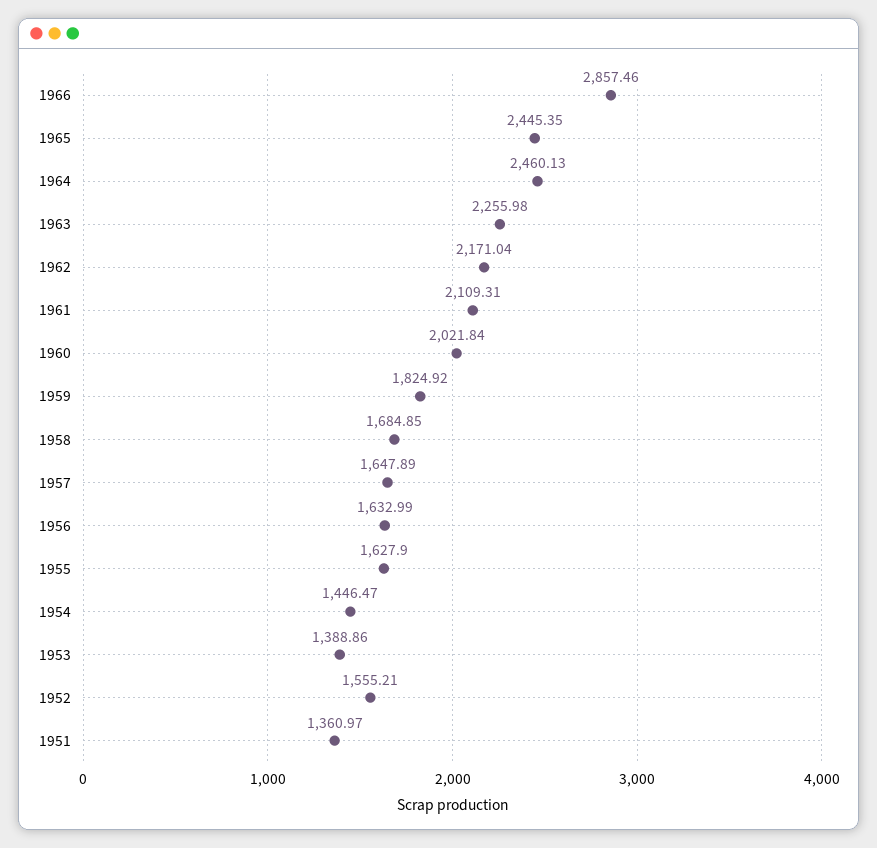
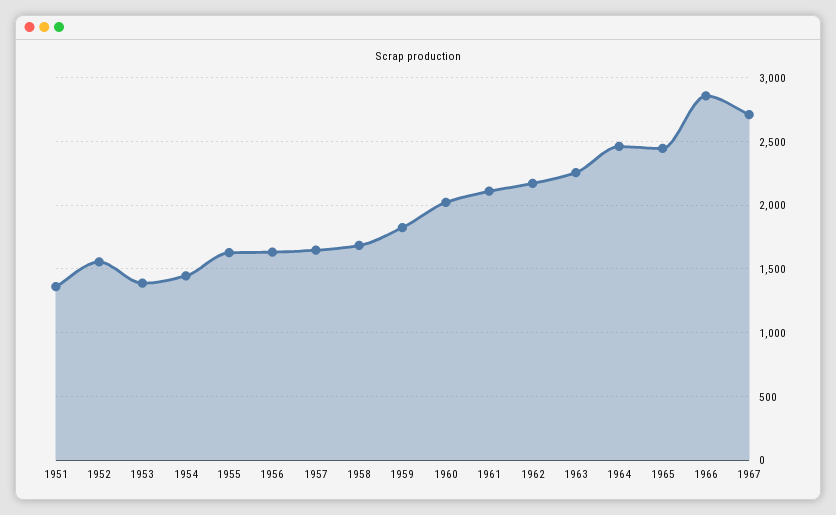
1967: none -> 2700

